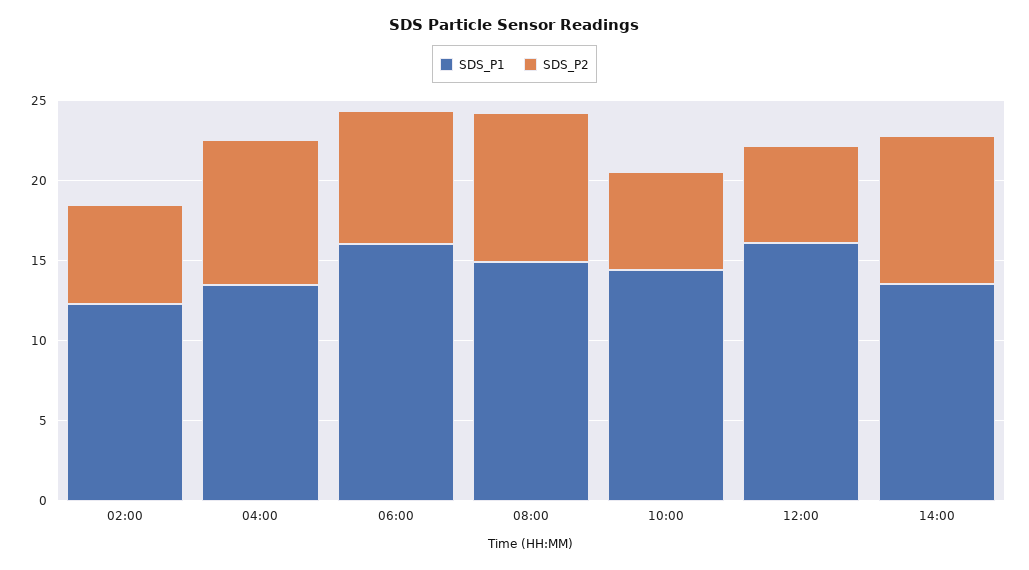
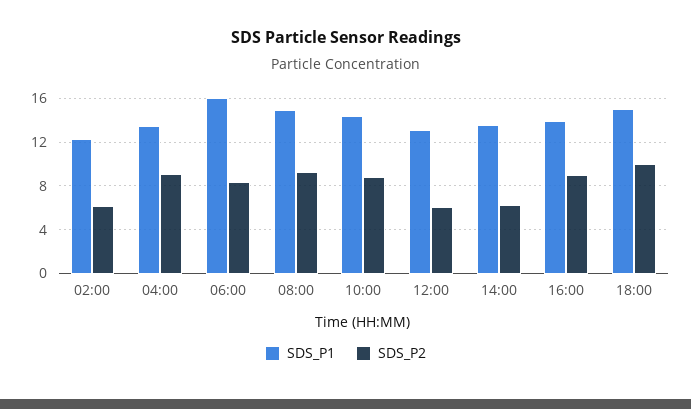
SDS_P2, 10:00: 6 -> 9
SDS_P1, 12:00: 16 -> 13
SDS_P2, 14:00: 9 -> 6
SDS_P1, 16:00: none -> 14
SDS_P2, 16:00: none -> 9
SDS_P1, 18:00: none -> 15
SDS_P2, 18:00: none -> 10

